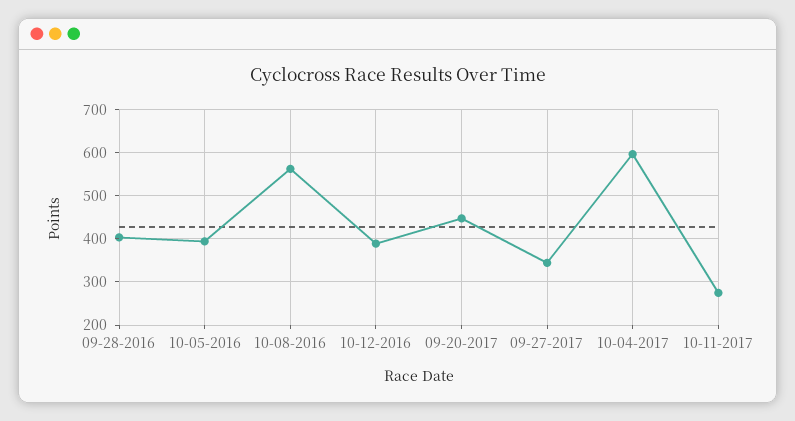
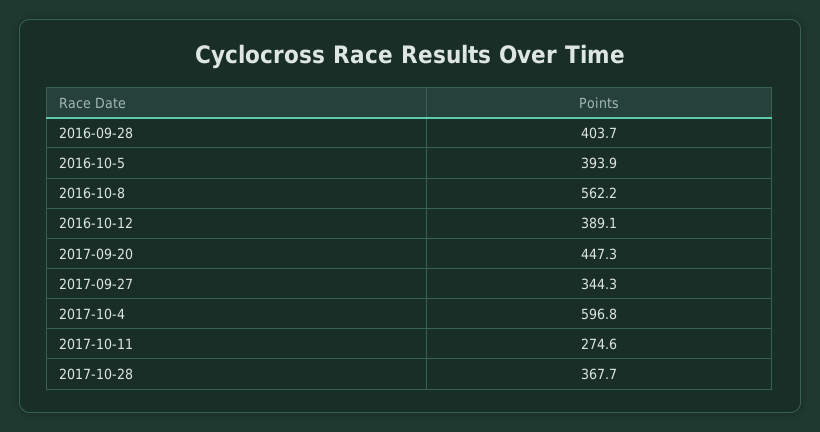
2017-10-28: none -> 367.7

